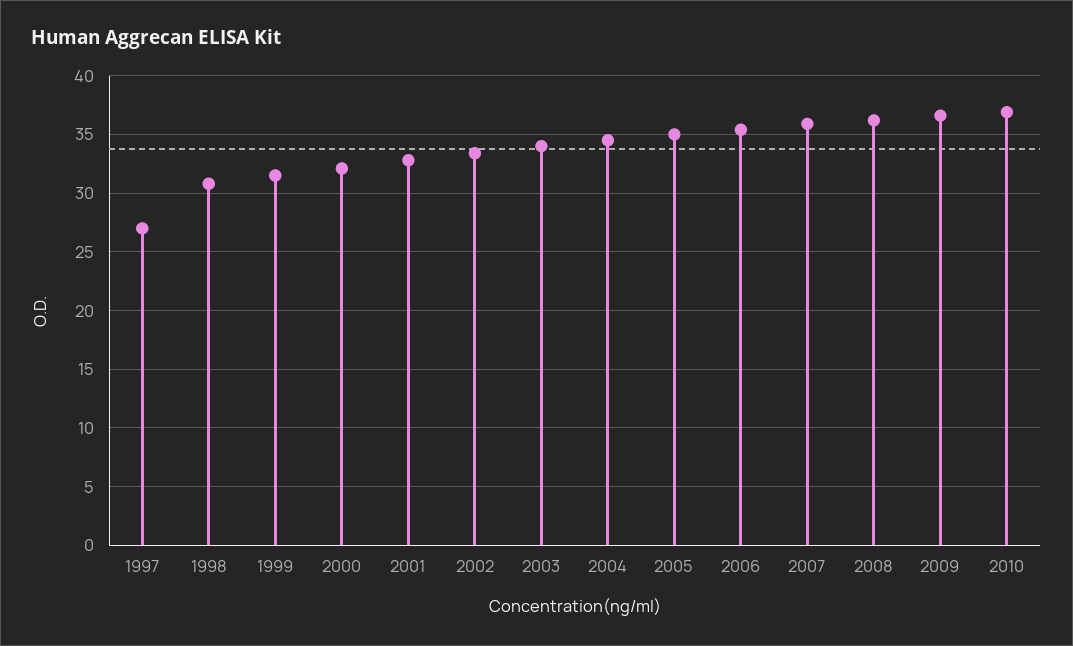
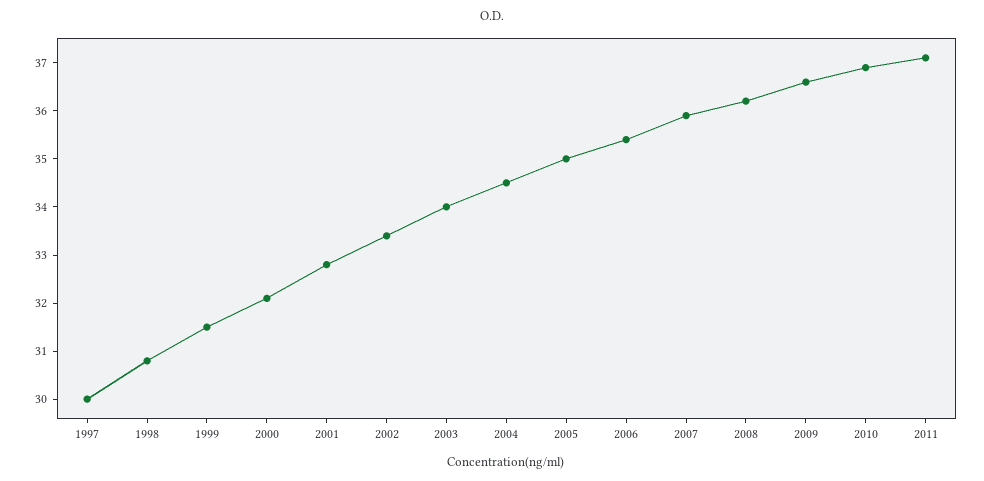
1997: 27 -> 30
2011: none -> 37

